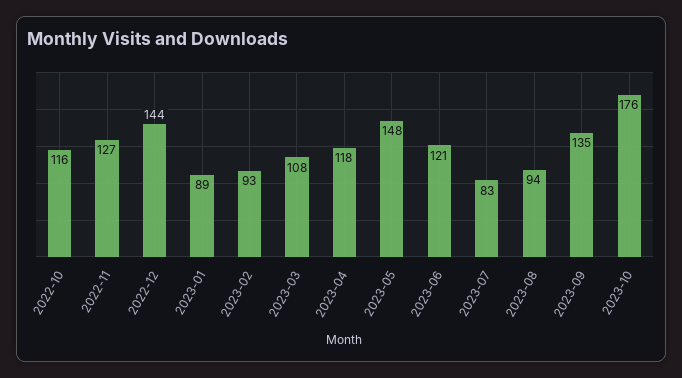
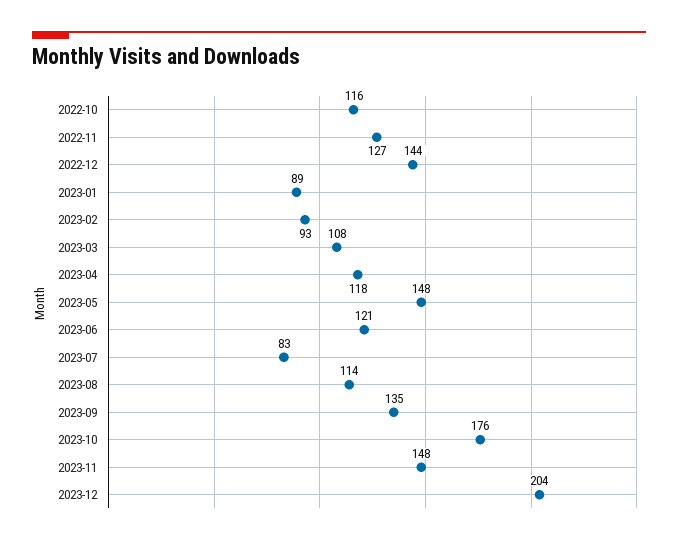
2023-08: 94 -> 114
2023-11: none -> 148
2023-12: none -> 204

